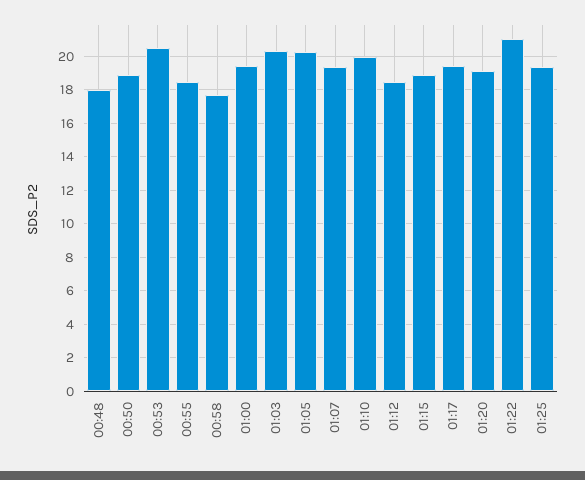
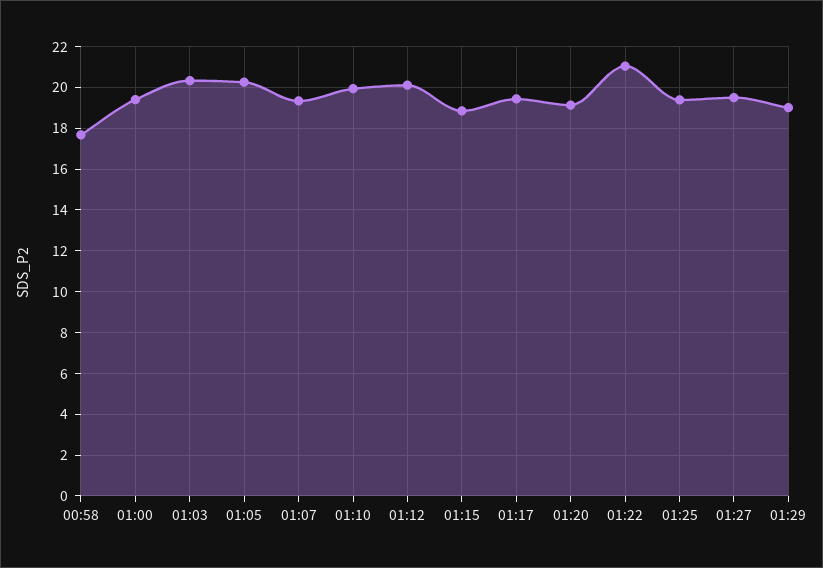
00:48: 18 -> none
00:50: 19 -> none
00:53: 20.5 -> none
00:55: 18.5 -> none
01:12: 18.5 -> 20
01:27: none -> 19.5
01:29: none -> 19

